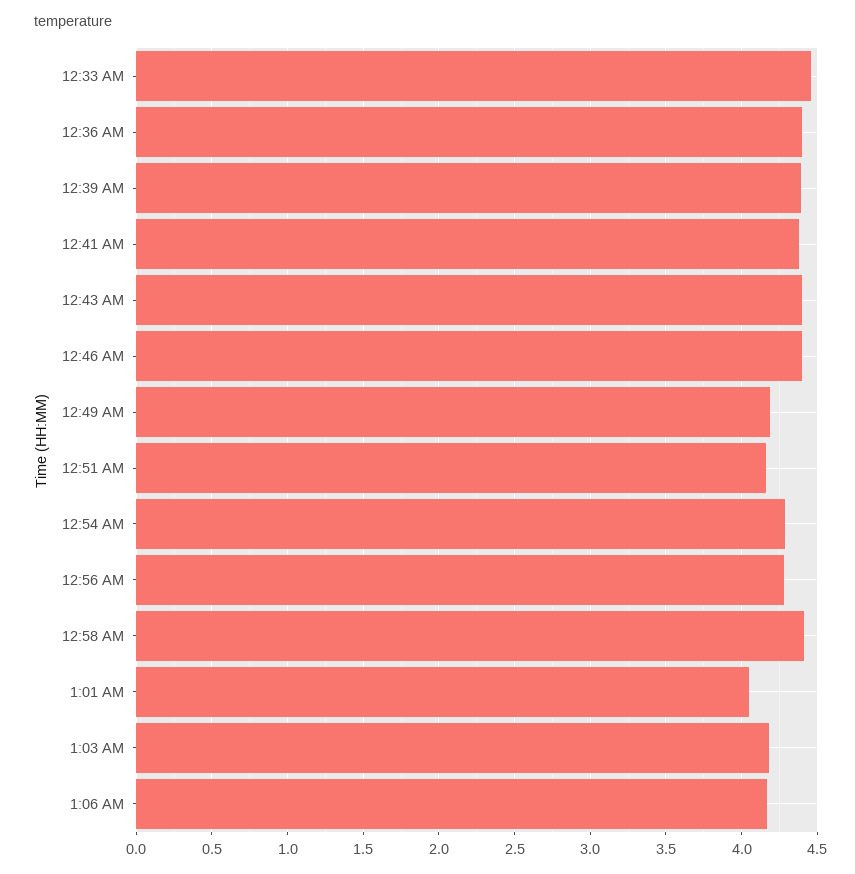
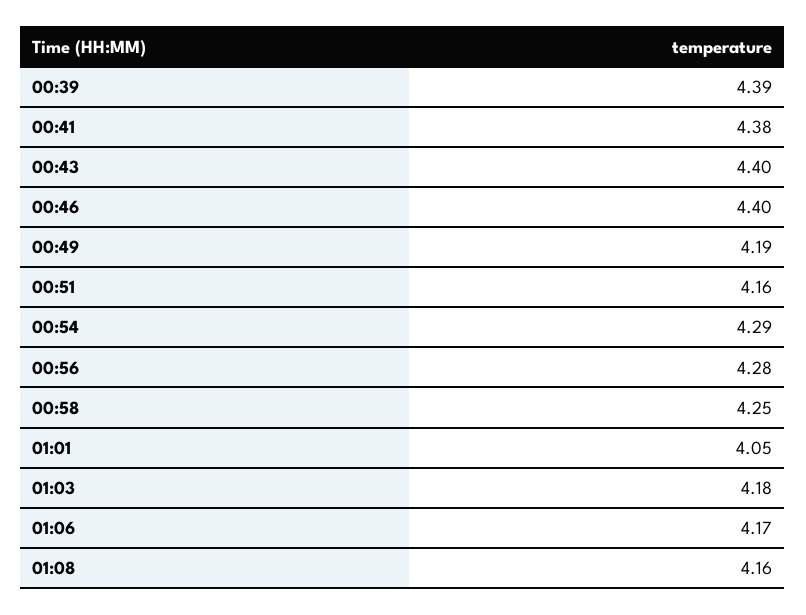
12:33 AM: 4.45 -> none
12:36 AM: 4.4 -> none
12:58 AM: 4.4 -> 4.25
01:08: none -> 4.16

